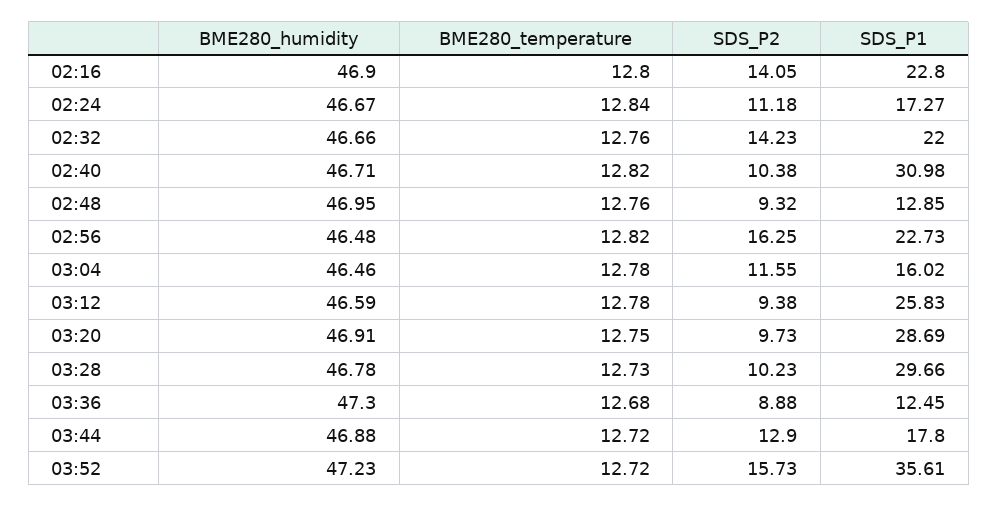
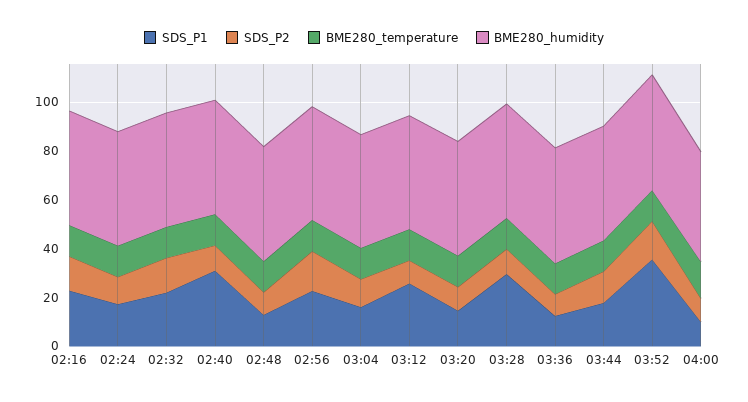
SDS_P1, 03:20: 28.69 -> 15
SDS_P1, 04:00: none -> 10
SDS_P2, 04:00: none -> 10
BME280_temperature, 04:00: none -> 15
BME280_humidity, 04:00: none -> 45

